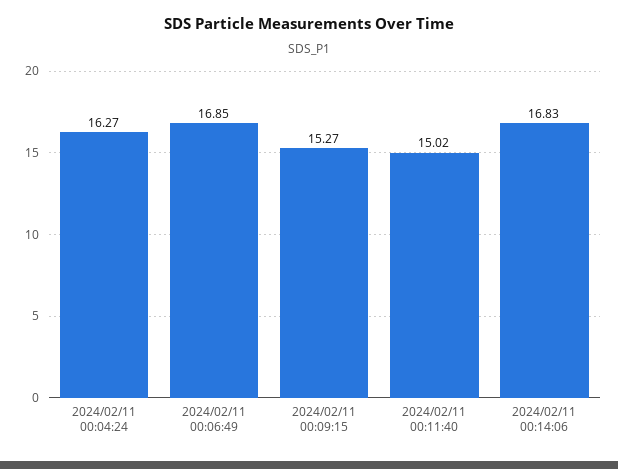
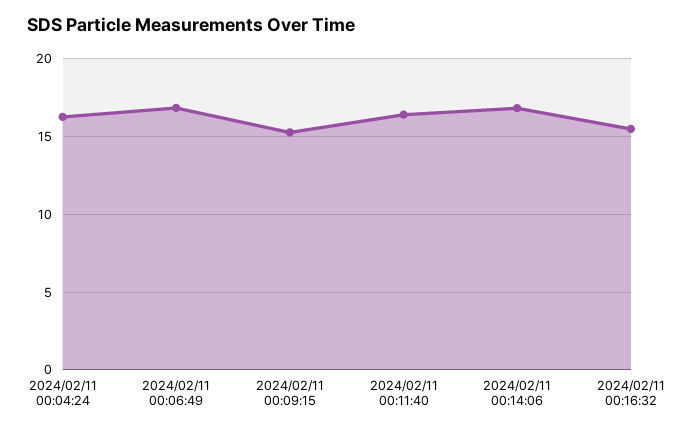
2024/02/11 00:11:40: 15.02 -> 16.5
2024/02/11 00:16:32: none -> 15.5

